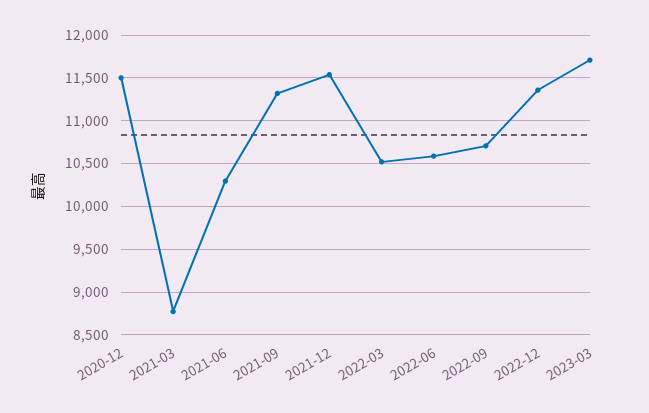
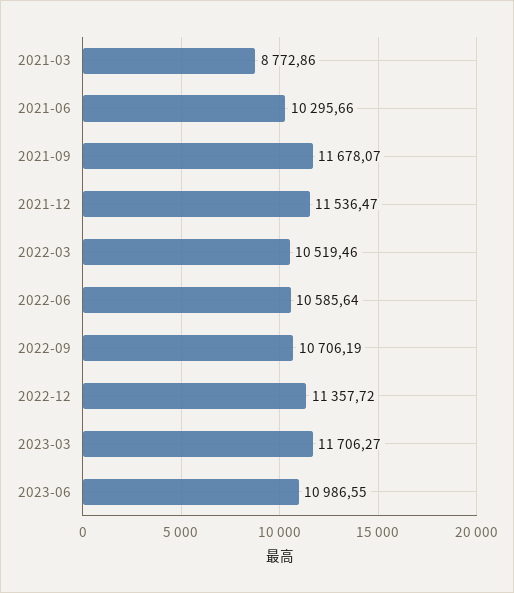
2020-12: 11500 -> none
2021-09: 11300 -> 11678.07
2023-06: none -> 10986.55

